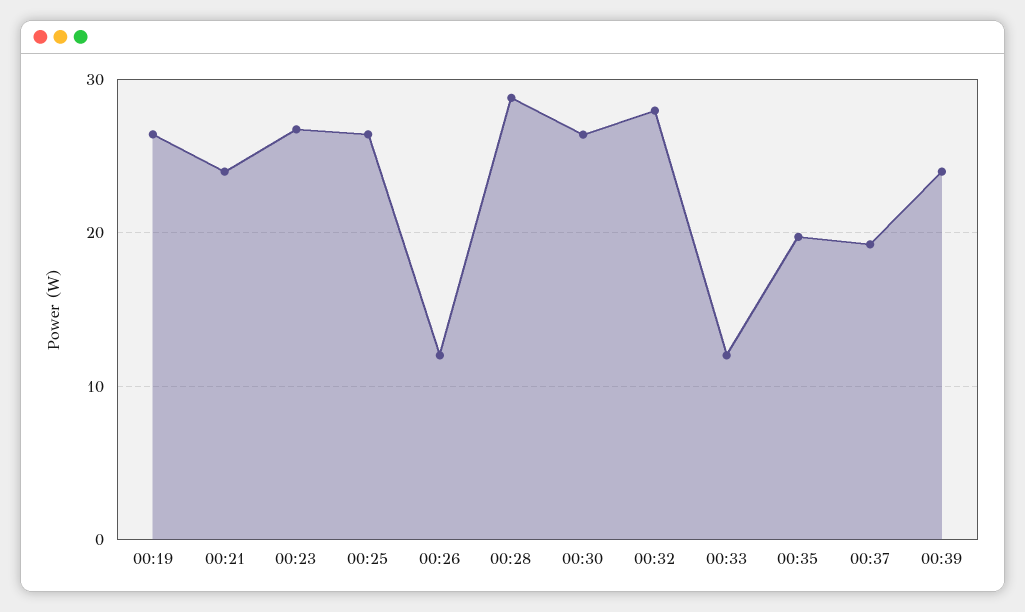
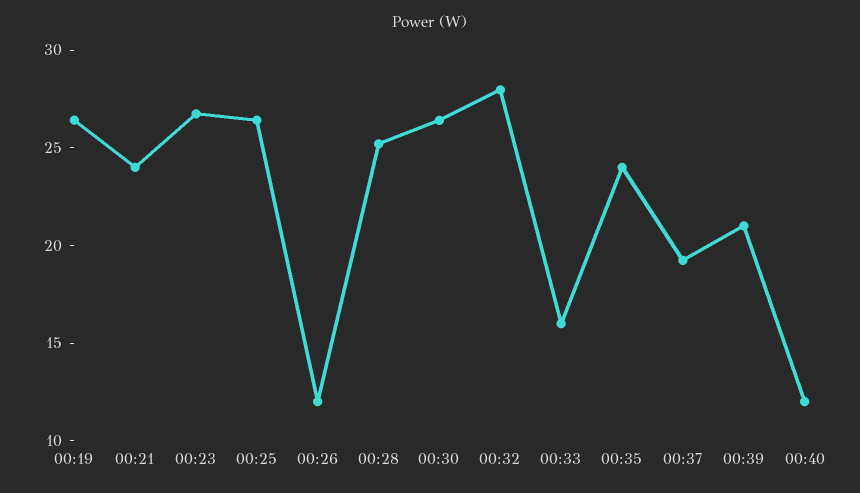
00:28: 29 -> 25
00:33: 12 -> 16
00:35: 20 -> 24
00:39: 24 -> 21
00:40: none -> 12

